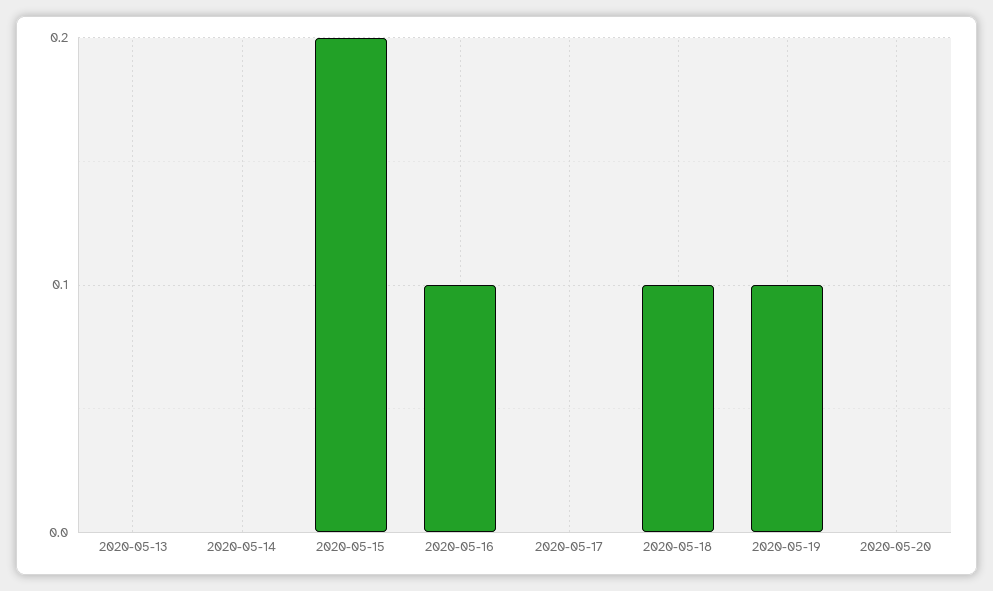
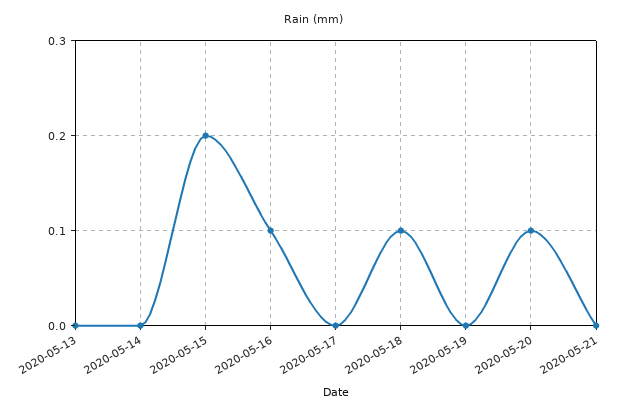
2020-05-19: 0.1 -> 0
2020-05-20: 0 -> 0.1
2020-05-21: none -> 0

